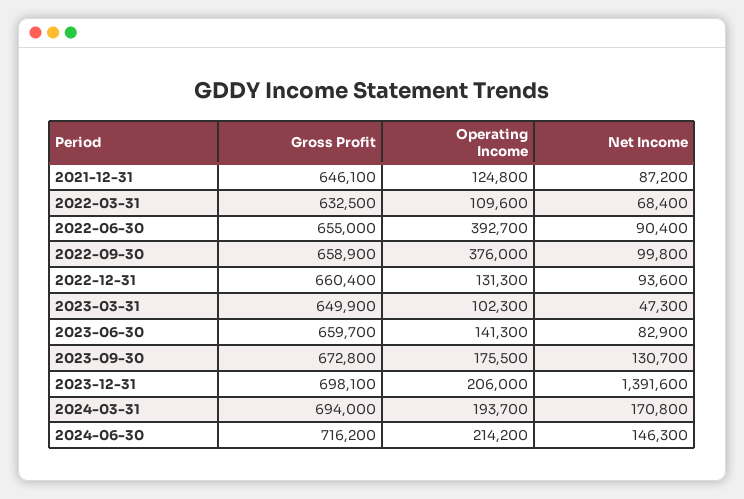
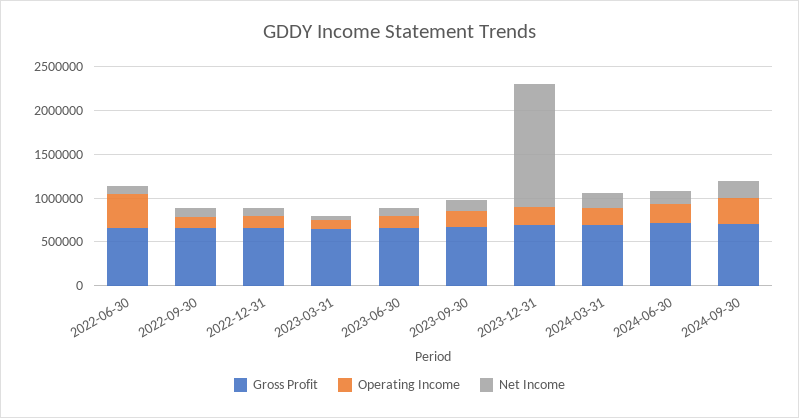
Gross Profit, 2021-12-31: 646100 -> none
Operating Income, 2021-12-31: 124800 -> none
Net Income, 2021-12-31: 87200 -> none
Gross Profit, 2022-03-31: 632500 -> none
Operating Income, 2022-03-31: 109600 -> none
Net Income, 2022-03-31: 68400 -> none
Operating Income, 2022-09-30: 376000 -> 100000
Gross Profit, 2024-09-30: none -> 700000
Operating Income, 2024-09-30: none -> 300000
Net Income, 2024-09-30: none -> 200000

